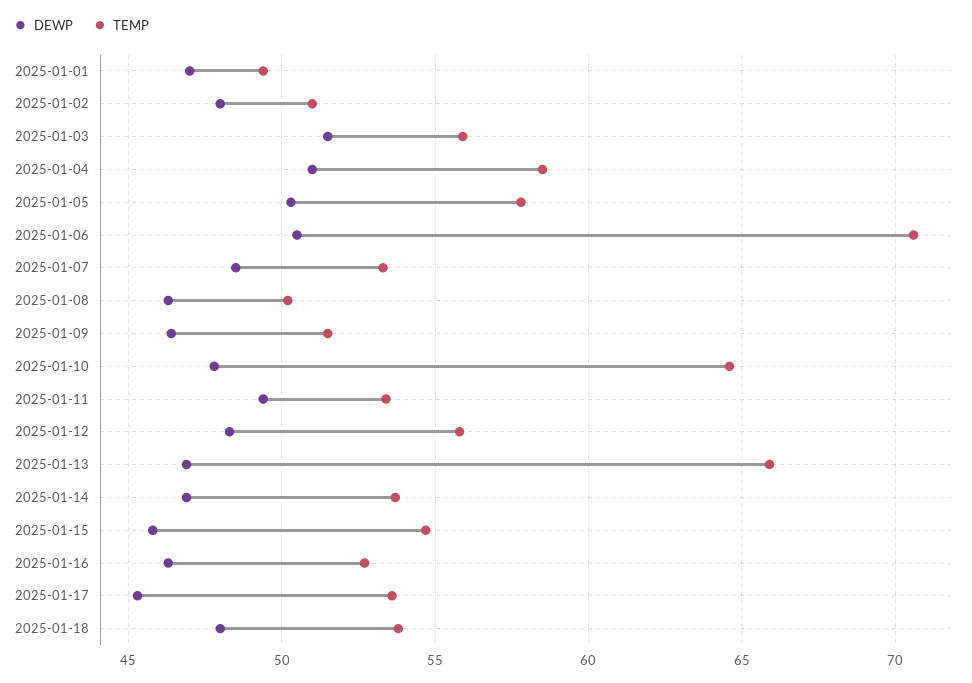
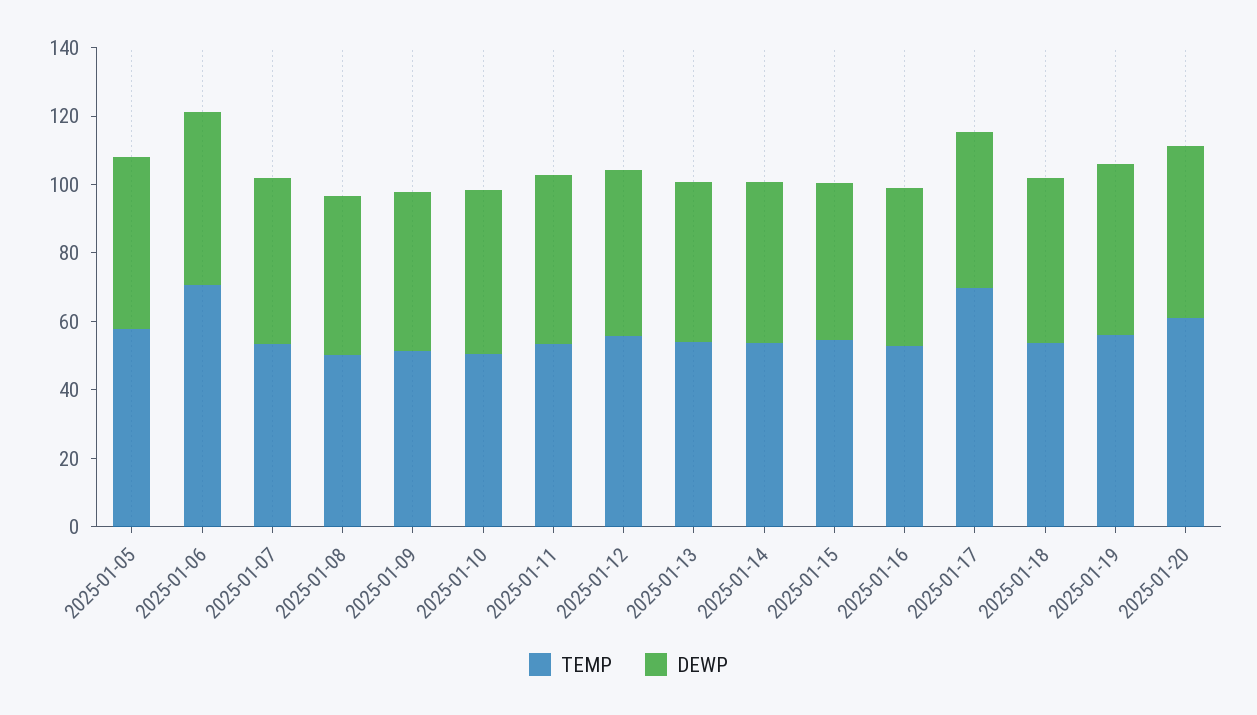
DEWP, 2025-01-01: 47 -> none
TEMP, 2025-01-01: 49.5 -> none
DEWP, 2025-01-02: 48 -> none
TEMP, 2025-01-02: 51 -> none
DEWP, 2025-01-03: 51.5 -> none
TEMP, 2025-01-03: 56 -> none
DEWP, 2025-01-04: 51 -> none
TEMP, 2025-01-04: 58.5 -> none
TEMP, 2025-01-10: 64.5 -> 50
TEMP, 2025-01-13: 66 -> 55
TEMP, 2025-01-17: 53.5 -> 70
TEMP, 2025-01-19: none -> 55
DEWP, 2025-01-19: none -> 50
TEMP, 2025-01-20: none -> 60
DEWP, 2025-01-20: none -> 50

